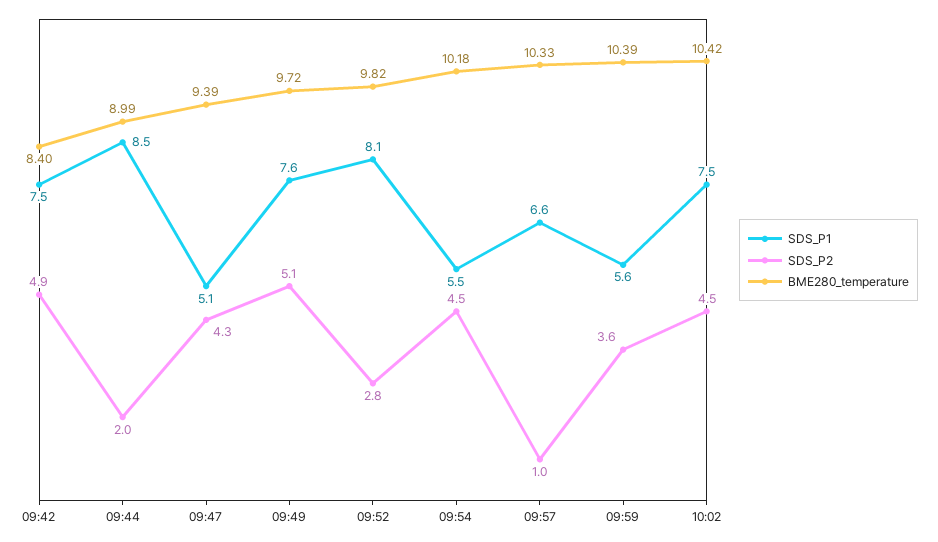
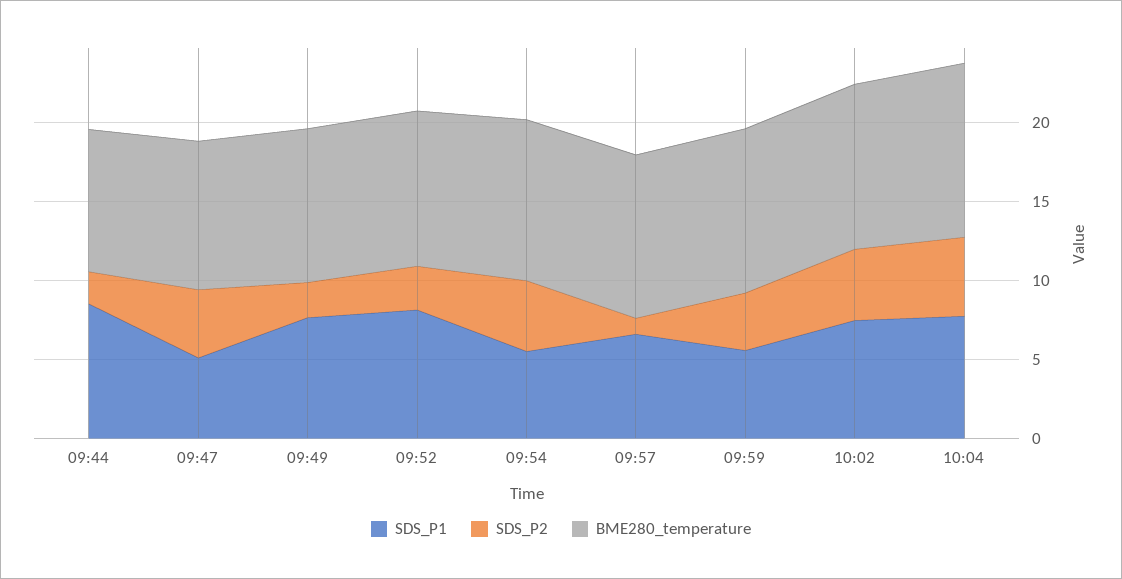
SDS_P1, 09:42: 7.5 -> none
SDS_P2, 09:42: 4.9 -> none
BME280_temperature, 09:42: 8.4 -> none
SDS_P2, 09:49: 5.1 -> 2
SDS_P1, 10:04: none -> 8
SDS_P2, 10:04: none -> 5
BME280_temperature, 10:04: none -> 11

